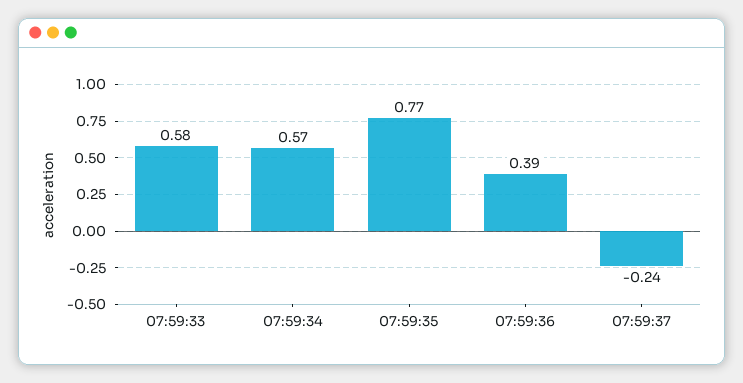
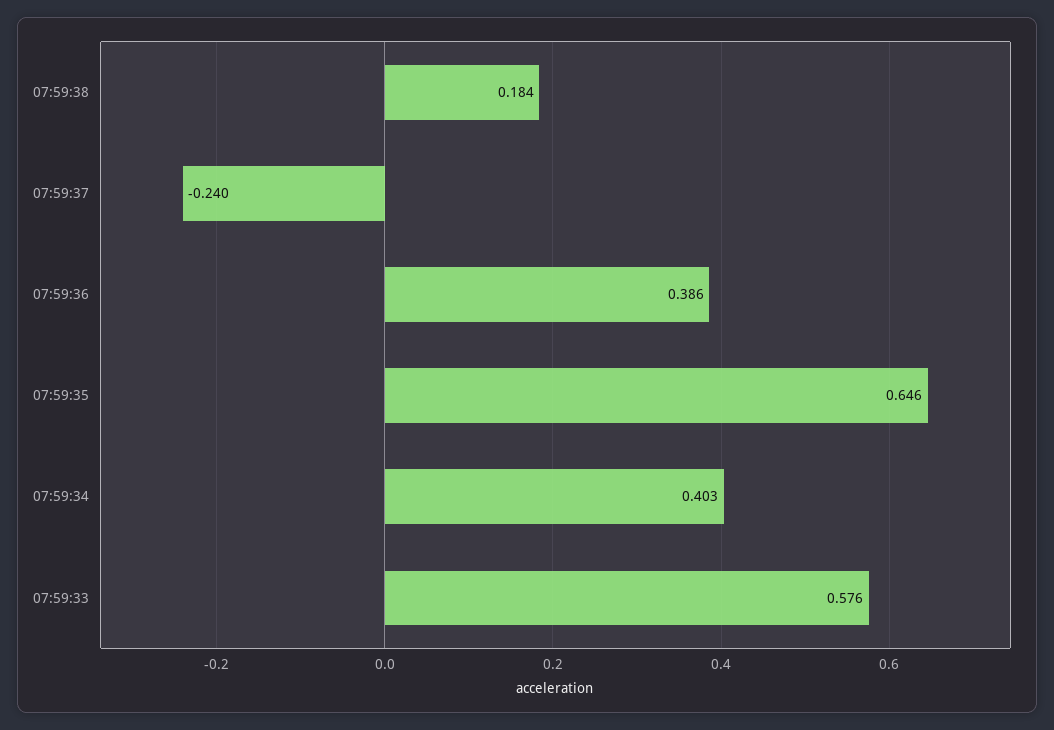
07:59:34: 0.57 -> 0.403
07:59:35: 0.77 -> 0.646
07:59:38: none -> 0.184

